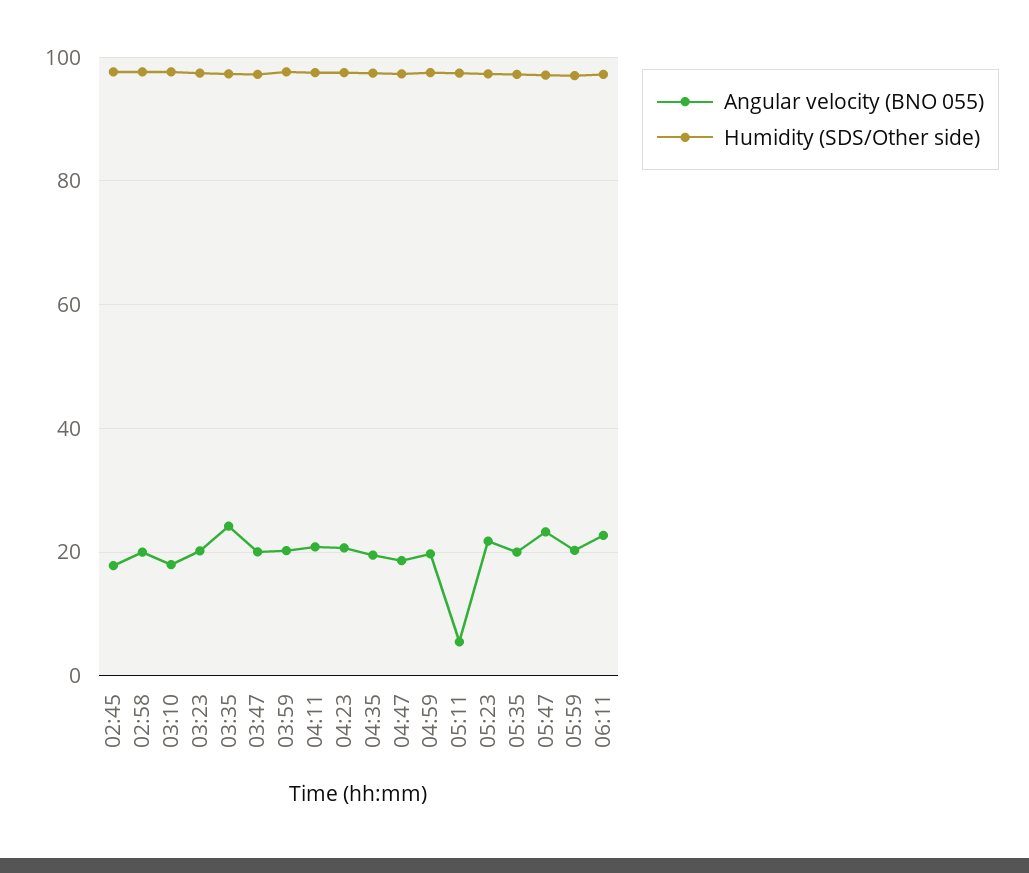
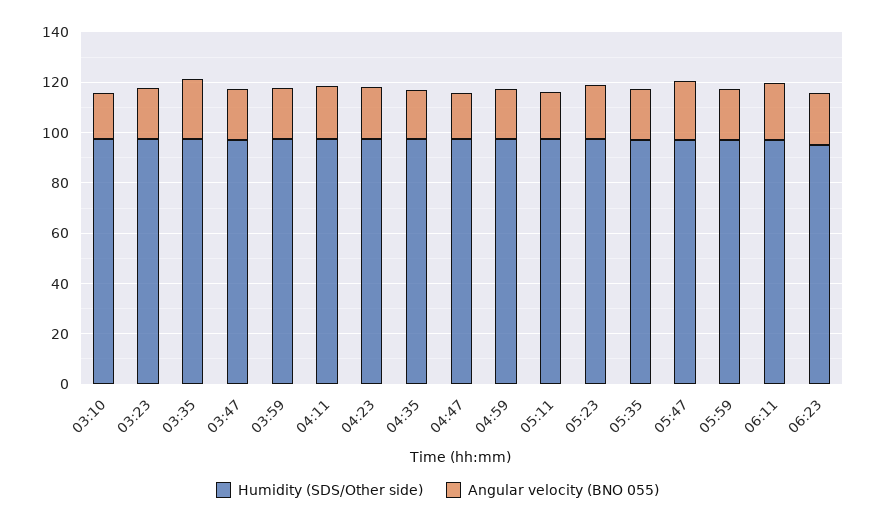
Angular velocity (BNO 055), 02:45: 18 -> none
Humidity (SDS/Other side), 02:45: 98 -> none
Angular velocity (BNO 055), 02:58: 20 -> none
Humidity (SDS/Other side), 02:58: 98 -> none
Angular velocity (BNO 055), 05:11: 6 -> 20
Humidity (SDS/Other side), 06:23: none -> 95
Angular velocity (BNO 055), 06:23: none -> 20

